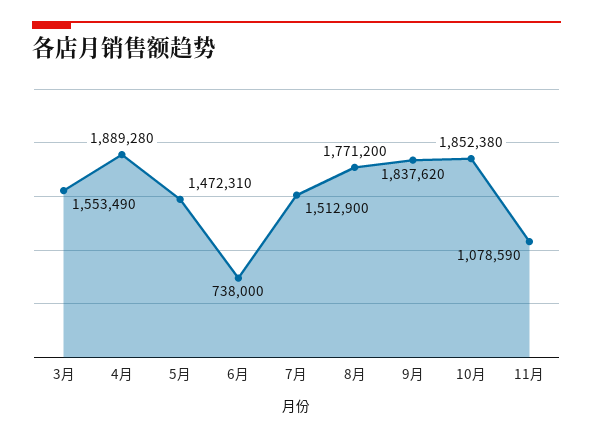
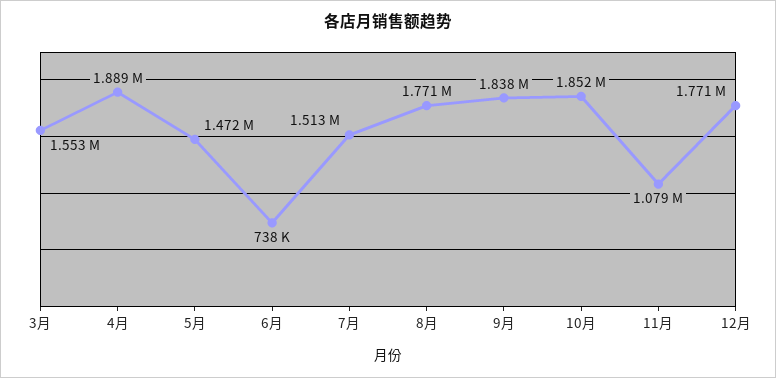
12月: none -> 1771000

